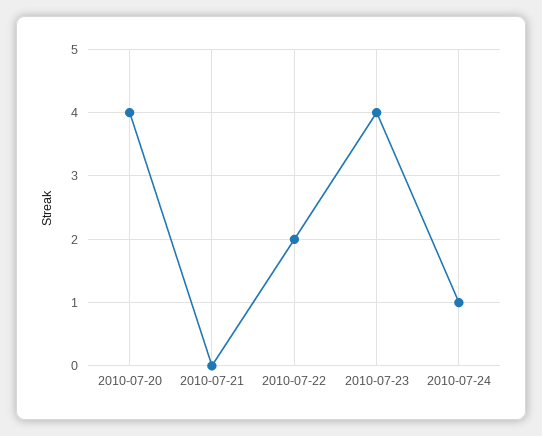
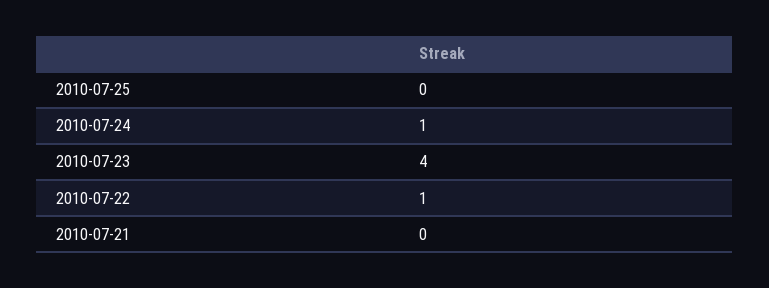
2010-07-20: 4 -> none
2010-07-22: 2 -> 1
2010-07-25: none -> 0

